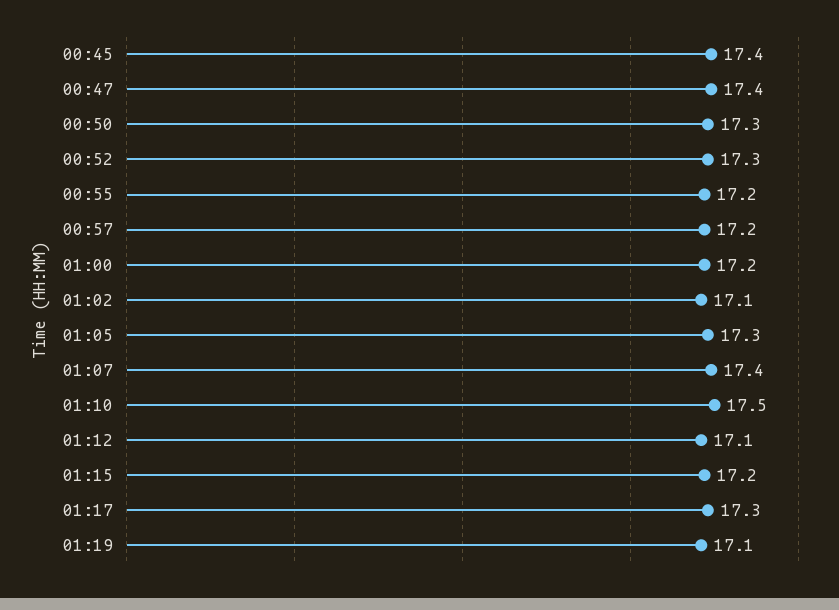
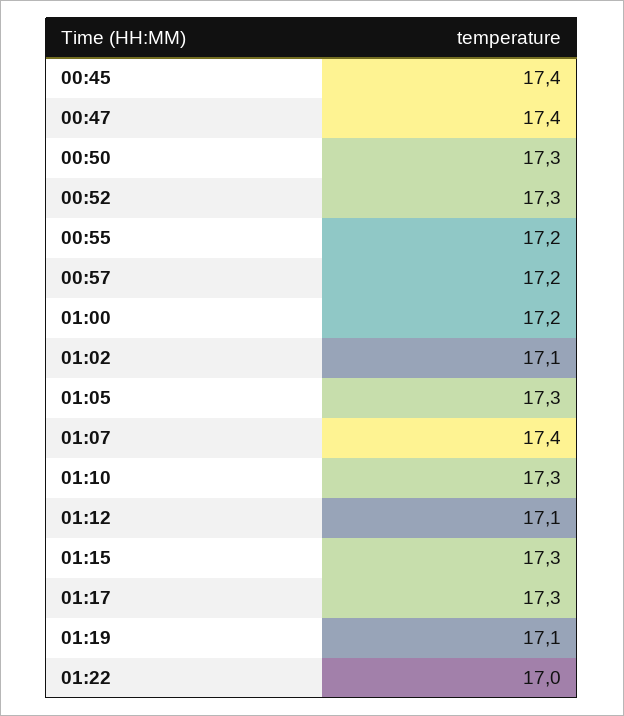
01:10: 17.5 -> 17.3
01:15: 17.2 -> 17.3
01:22: none -> 17

